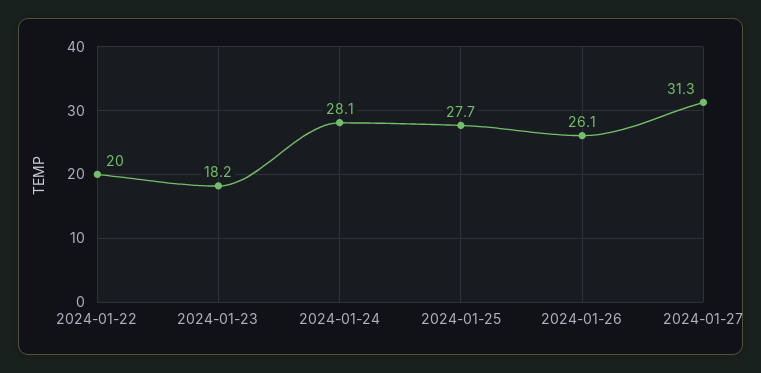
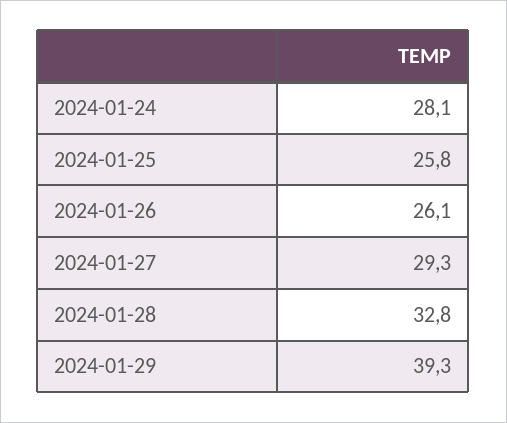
2024-01-22: 20 -> none
2024-01-23: 18.2 -> none
2024-01-25: 27.7 -> 25.8
2024-01-27: 31.3 -> 29.3
2024-01-28: none -> 32.8
2024-01-29: none -> 39.3

